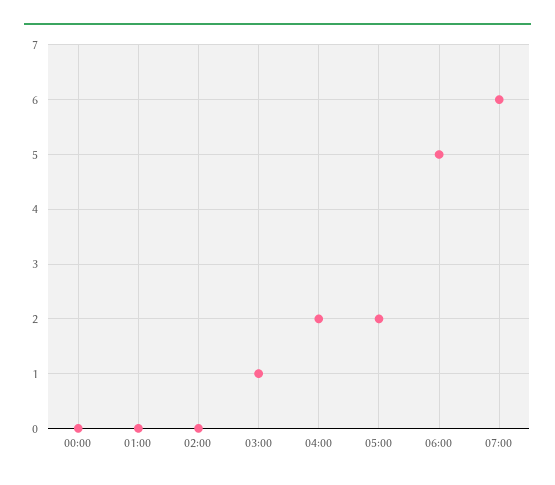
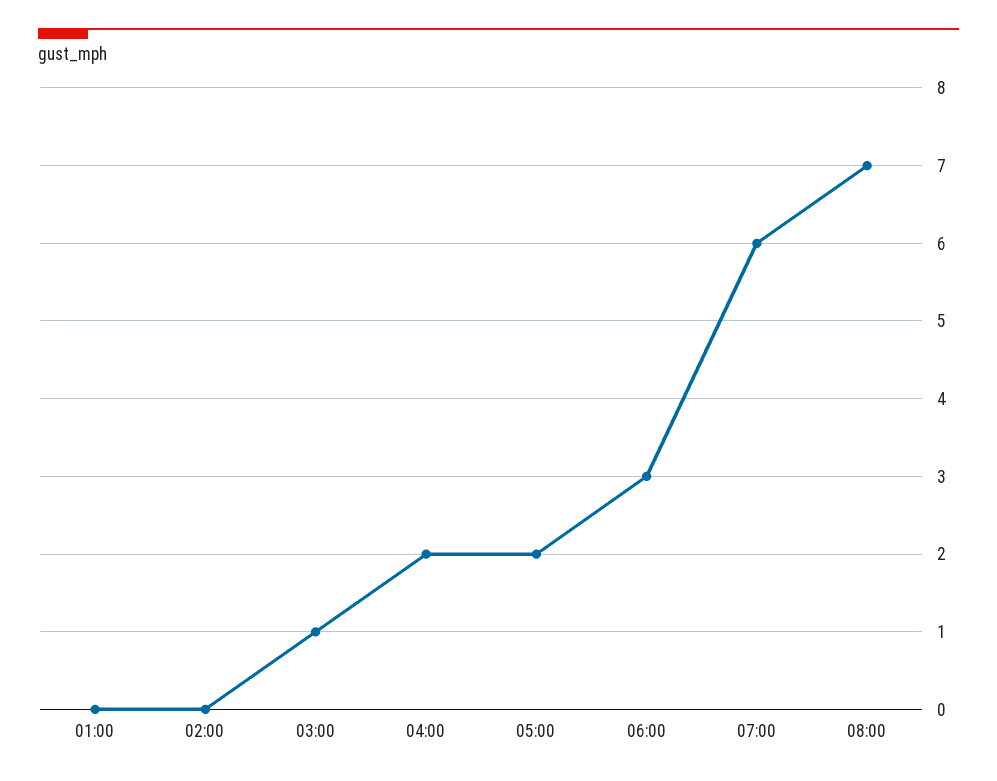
00:00: 0 -> none
06:00: 5 -> 3
08:00: none -> 7

